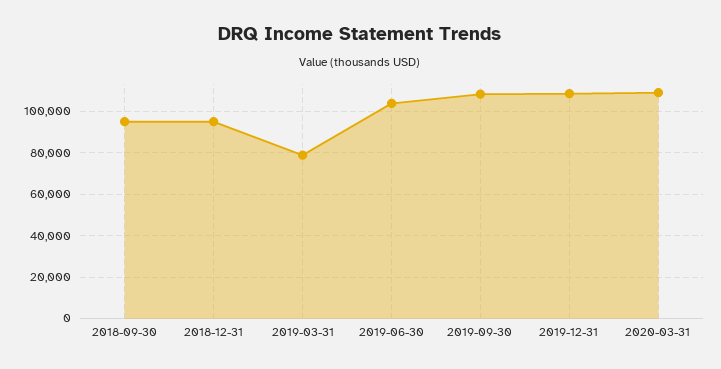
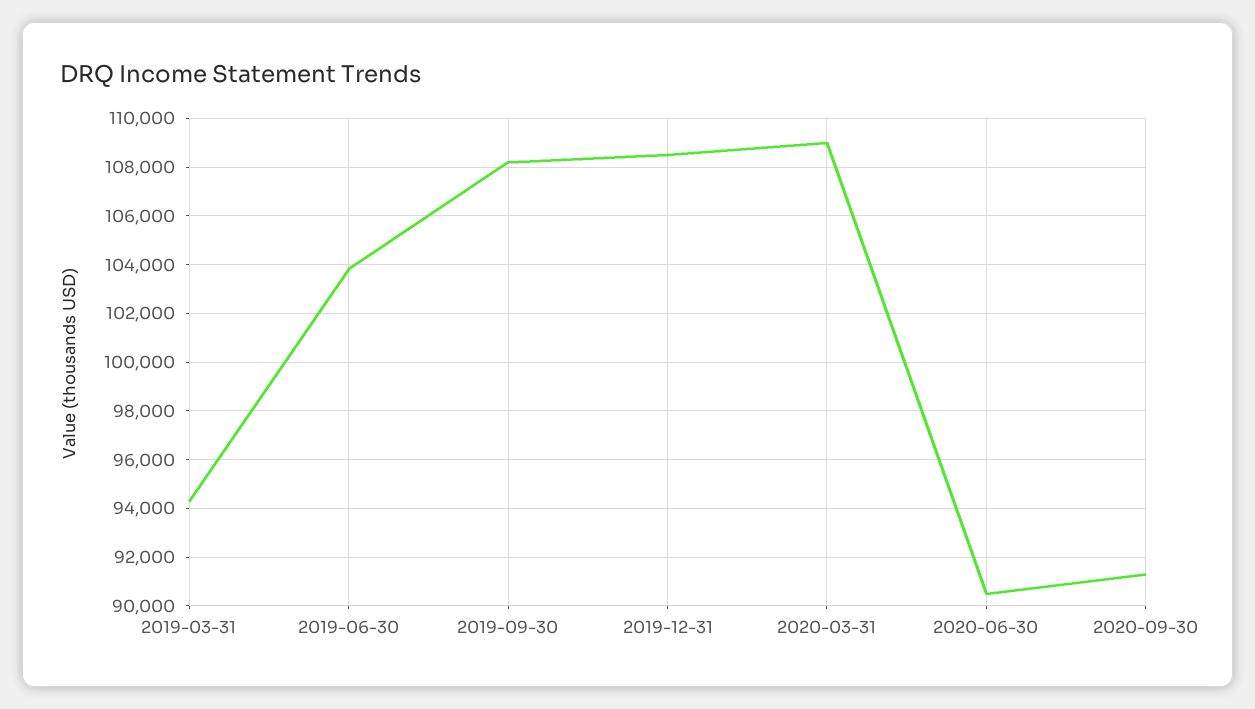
2018-09-30: 95000 -> none
2018-12-31: 95000 -> none
2019-03-31: 80000 -> 94250
2020-06-30: none -> 90500
2020-09-30: none -> 91250

